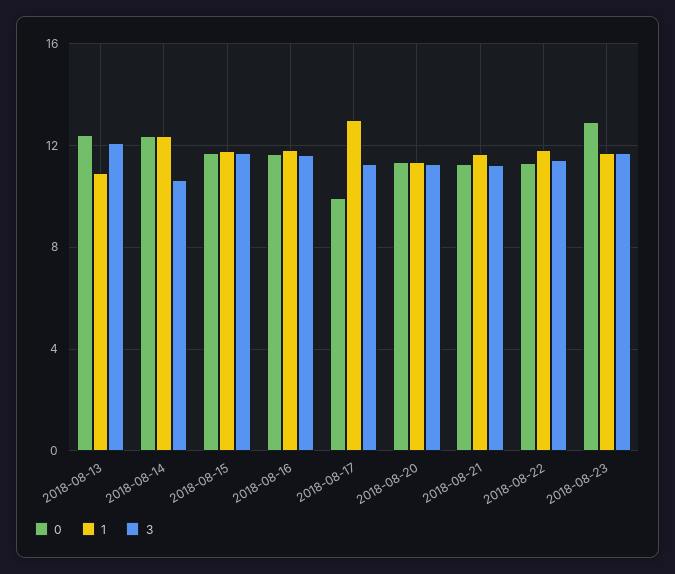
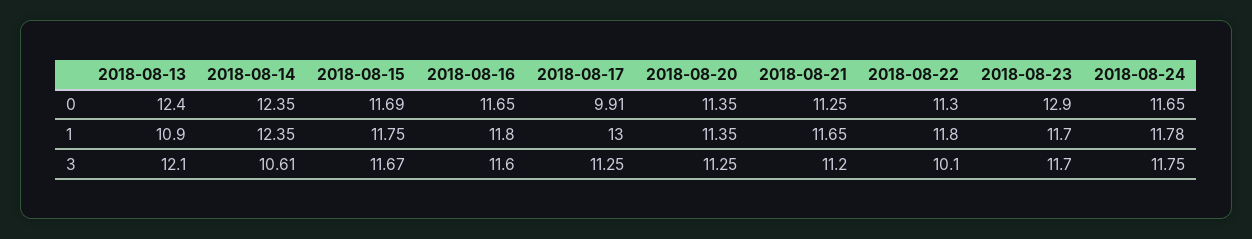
3, 2018-08-22: 11.5 -> 10.1
0, 2018-08-24: none -> 11.65
1, 2018-08-24: none -> 11.78
3, 2018-08-24: none -> 11.75

